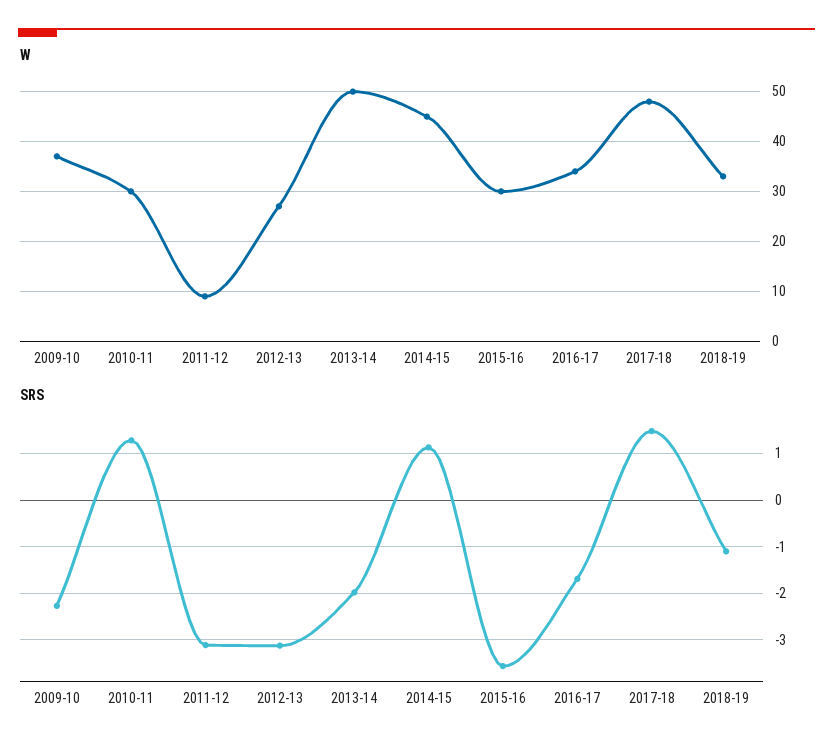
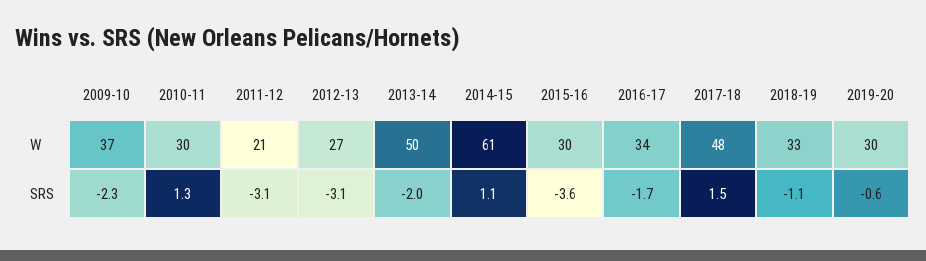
W, 2011-12: 10 -> 21
W, 2014-15: 45 -> 61
W, 2019-20: none -> 30
SRS, 2019-20: none -> -0.6

